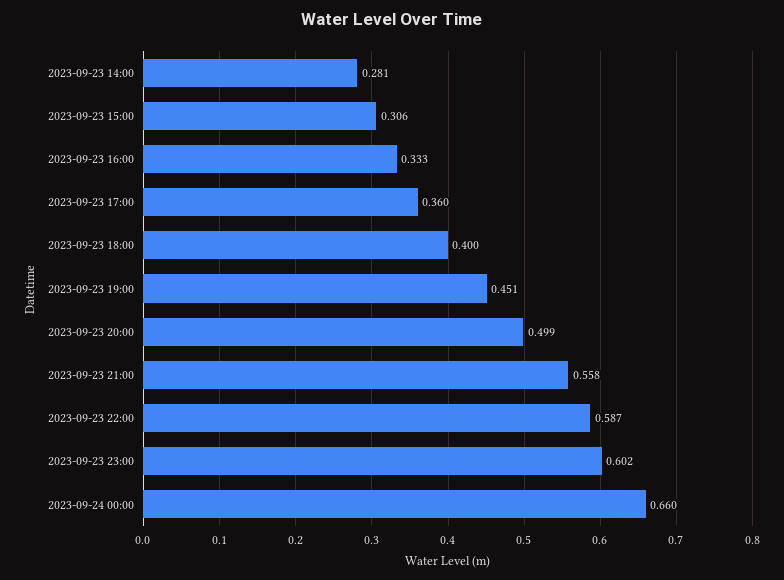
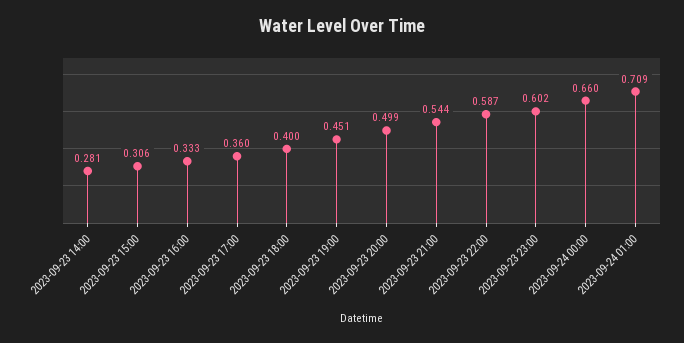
2023-09-23 21:00: 0.558 -> 0.544
2023-09-24 01:00: none -> 0.709

